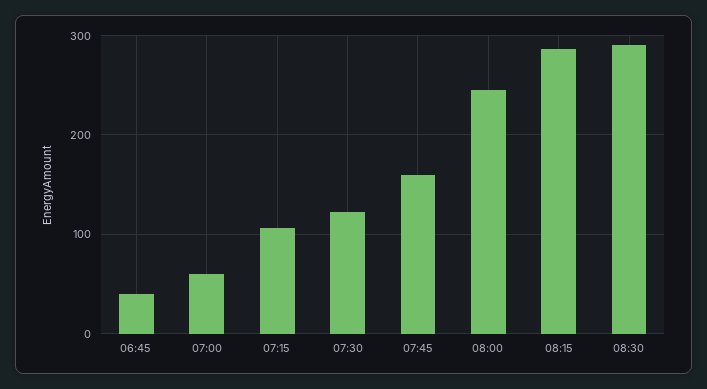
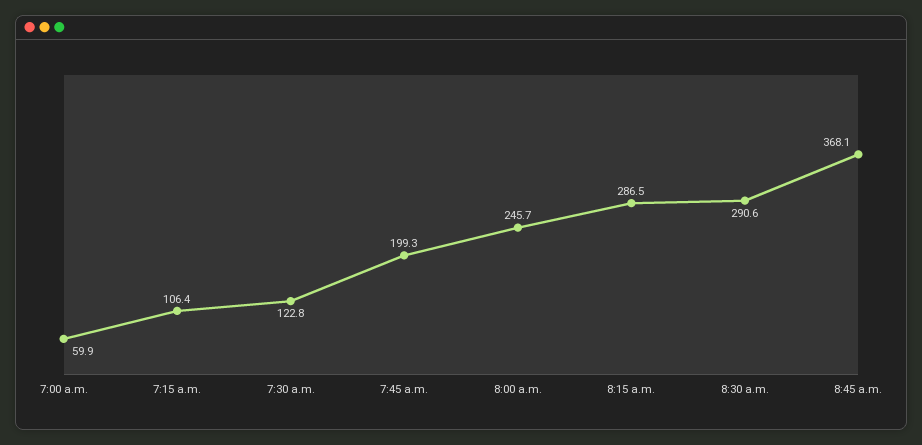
06:45: 40 -> none
07:45: 160 -> 199.3
8:45 a.m.: none -> 368.1

